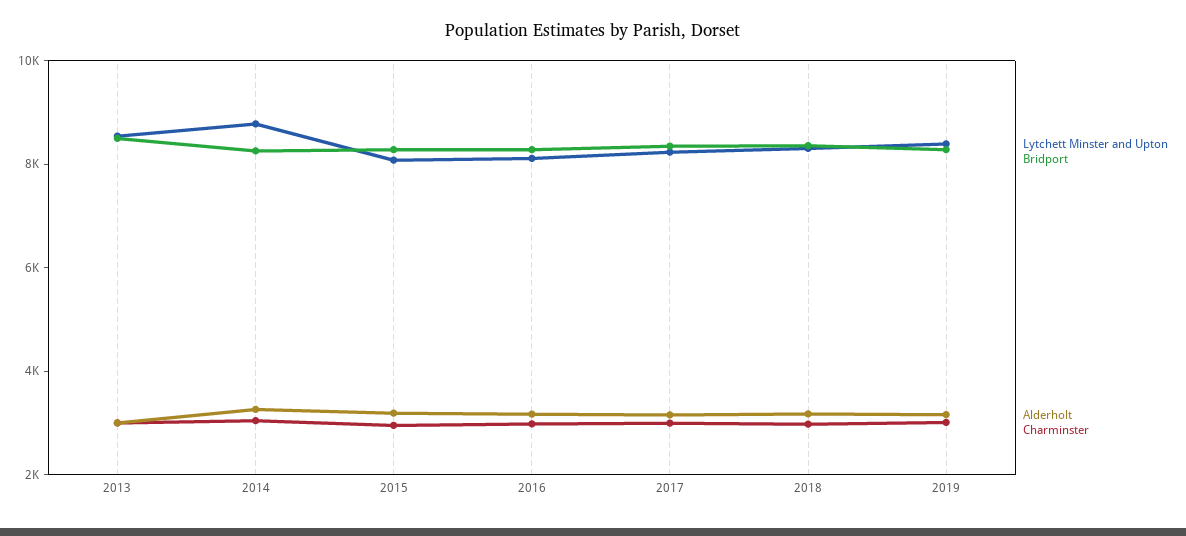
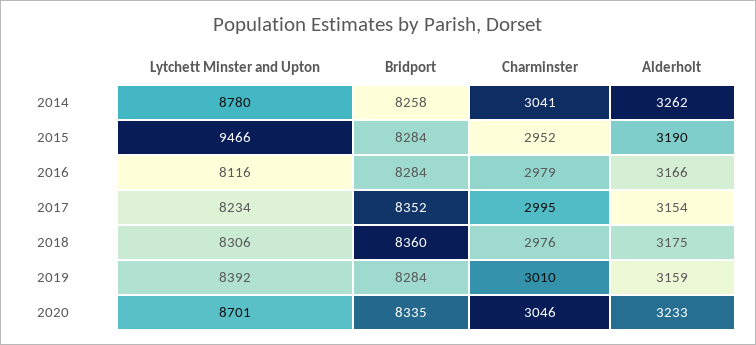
Lytchett Minster and Upton, 2013: 8500 -> none
Bridport, 2013: 8500 -> none
Alderholt, 2013: 3000 -> none
Charminster, 2013: 3000 -> none
Lytchett Minster and Upton, 2015: 8000 -> 9466
Lytchett Minster and Upton, 2020: none -> 8701
Bridport, 2020: none -> 8335
Charminster, 2020: none -> 3046
Alderholt, 2020: none -> 3233

